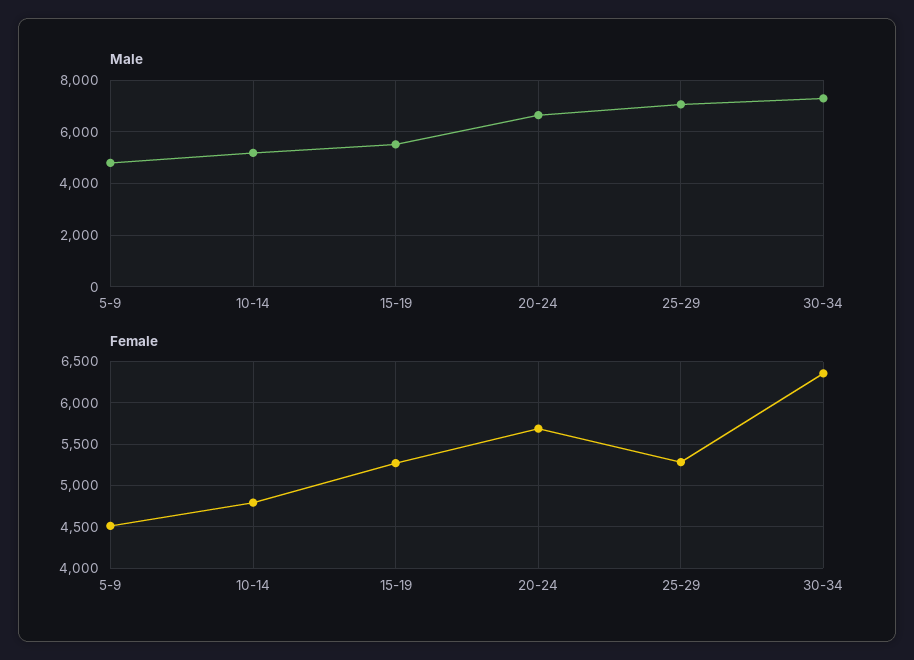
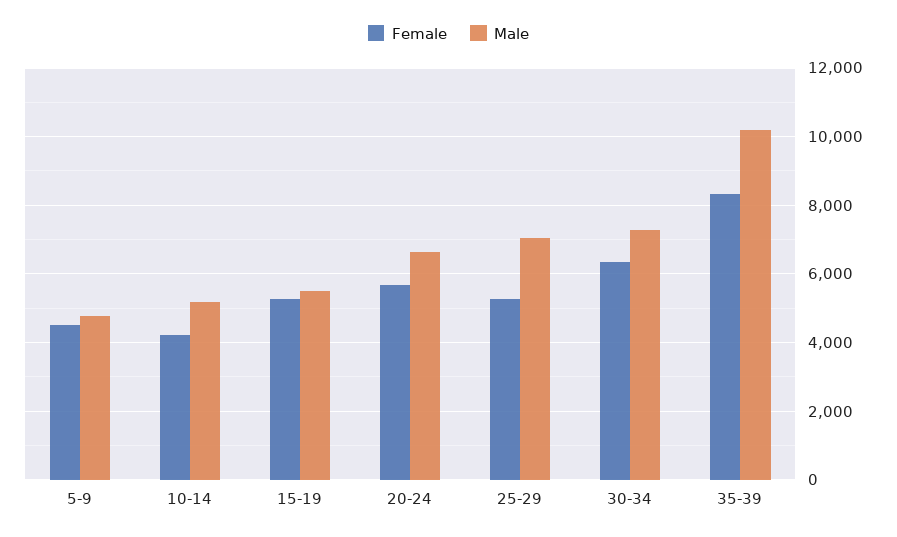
Female, 10-14: 4800 -> 4200
Female, 35-39: none -> 8400
Male, 35-39: none -> 10200

